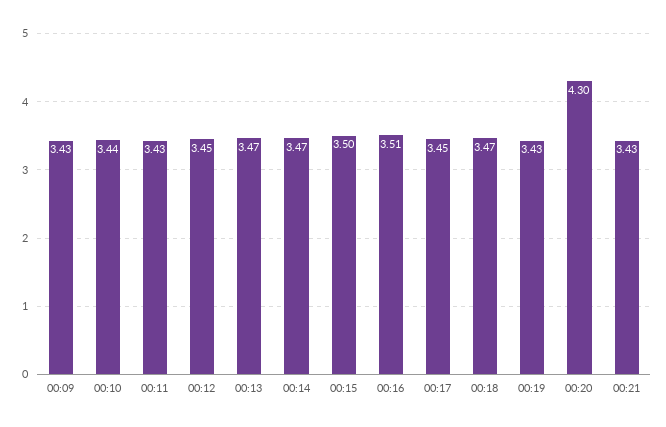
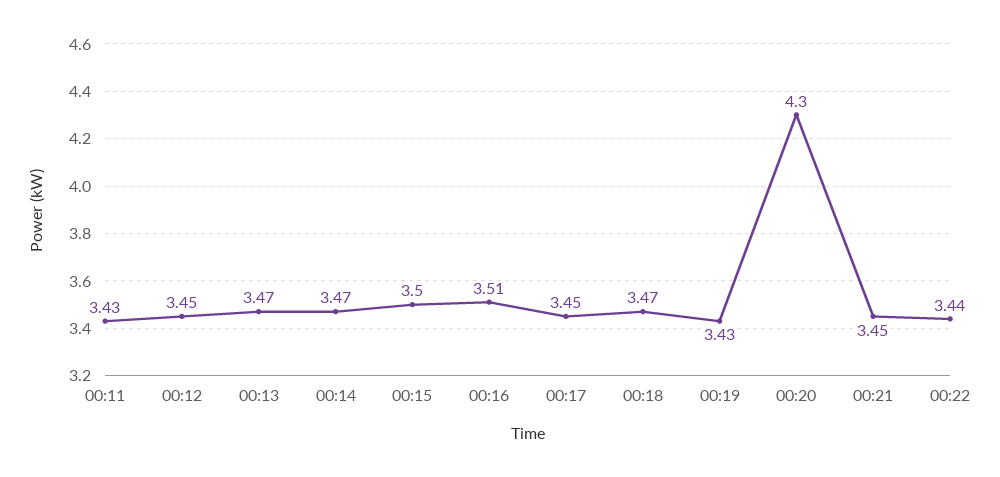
00:09: 3.43 -> none
00:10: 3.44 -> none
00:21: 3.43 -> 3.45
00:22: none -> 3.44

